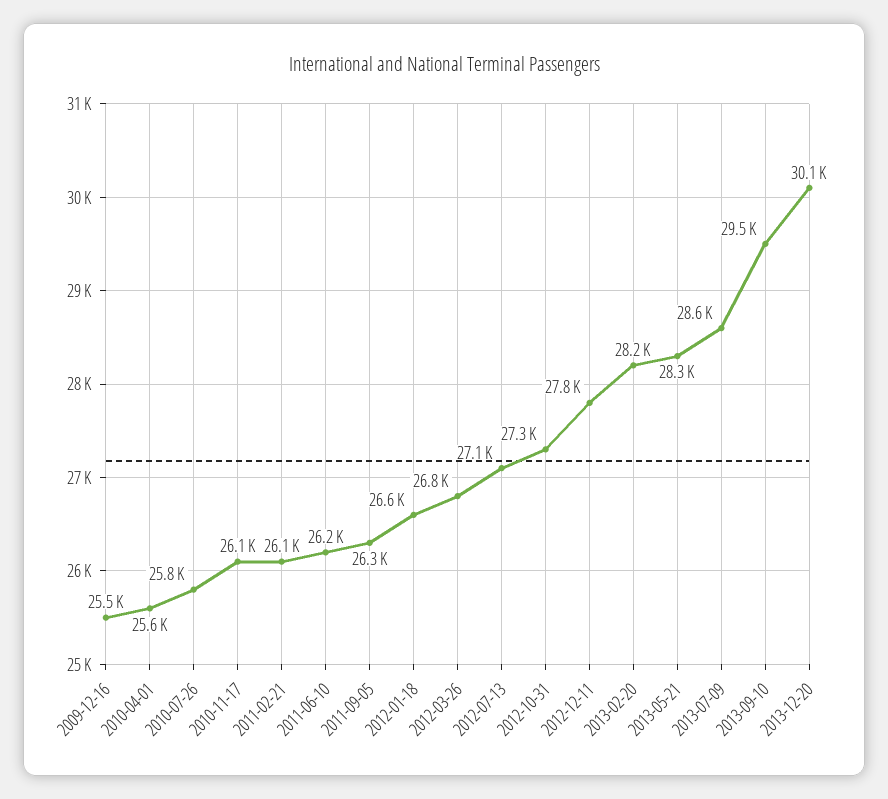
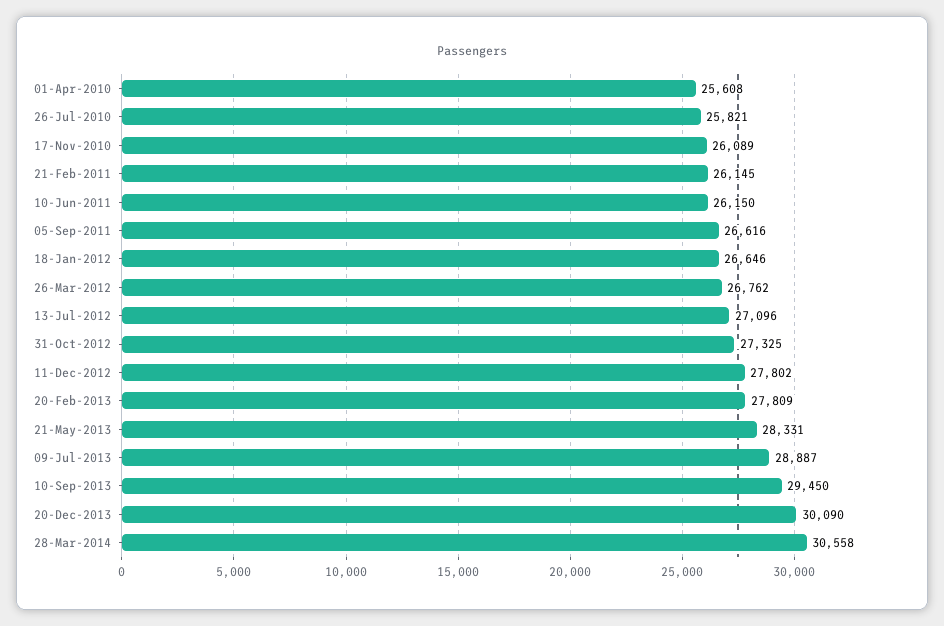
2009-12-16: 25500 -> none
2011-09-05: 26300 -> 26616
2013-02-20: 28200 -> 27809
2013-07-09: 28600 -> 28887
28-Mar-2014: none -> 30558

